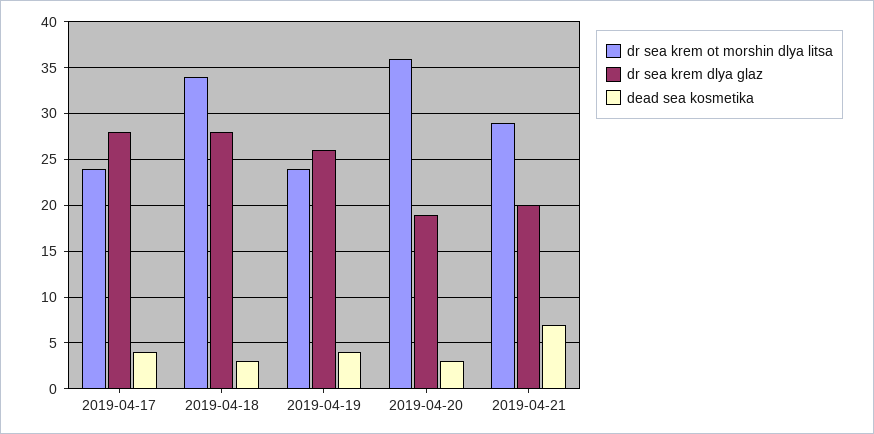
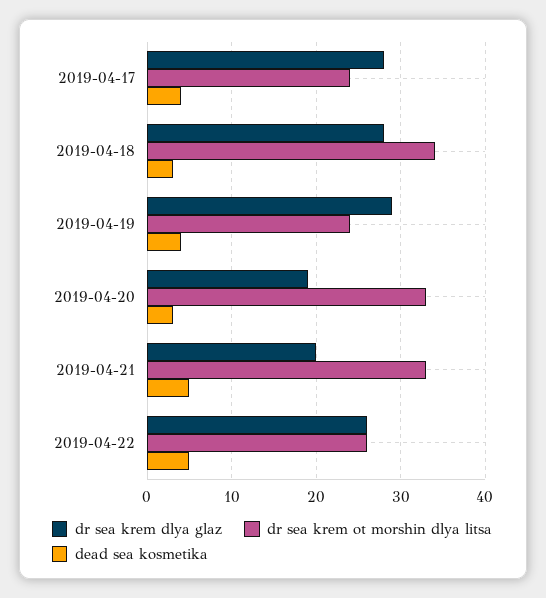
dr sea krem dlya glaz, 2019-04-19: 26 -> 29
dr sea krem ot morshin dlya litsa, 2019-04-20: 36 -> 33
dr sea krem ot morshin dlya litsa, 2019-04-21: 29 -> 33
dead sea kosmetika, 2019-04-21: 7 -> 5
dr sea krem dlya glaz, 2019-04-22: none -> 26
dr sea krem ot morshin dlya litsa, 2019-04-22: none -> 26
dead sea kosmetika, 2019-04-22: none -> 5

